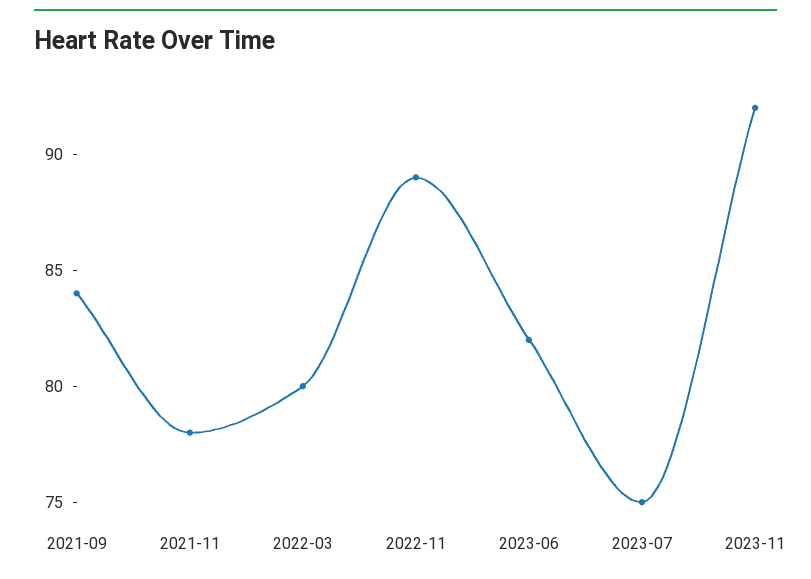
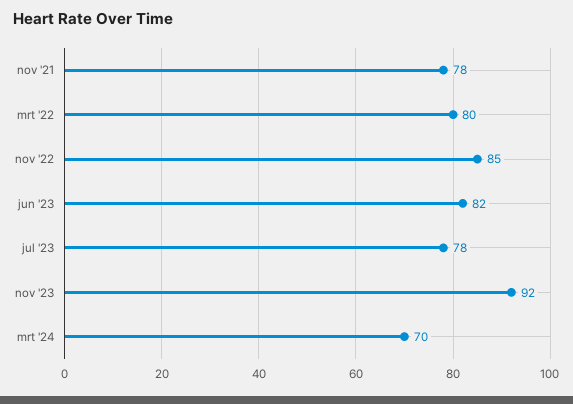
2021-09: 84 -> none
2022-11: 89 -> 85
2023-07: 75 -> 78
mrt '24: none -> 70

